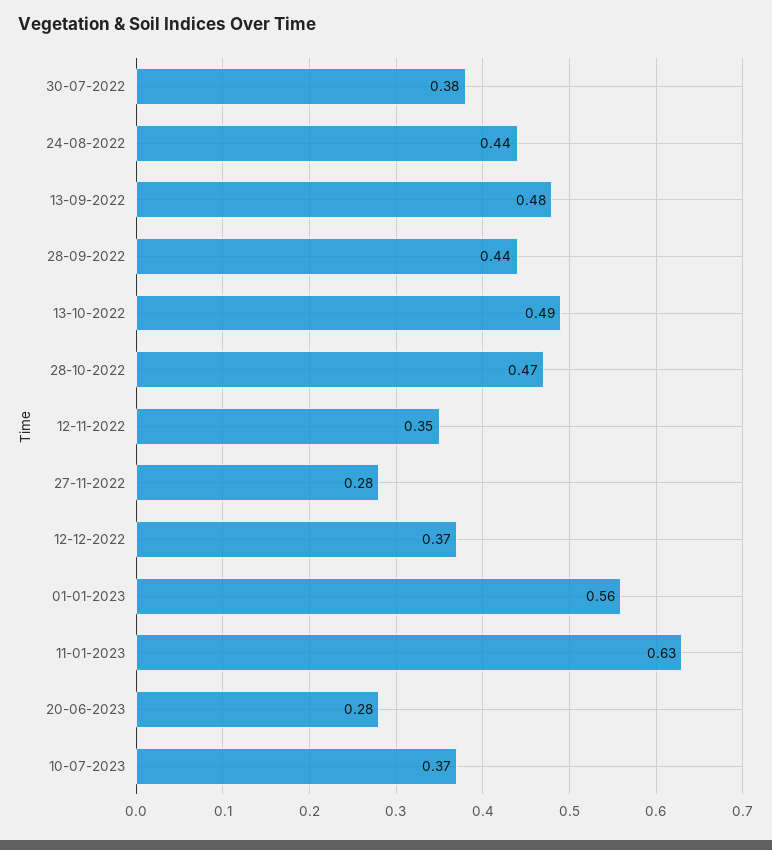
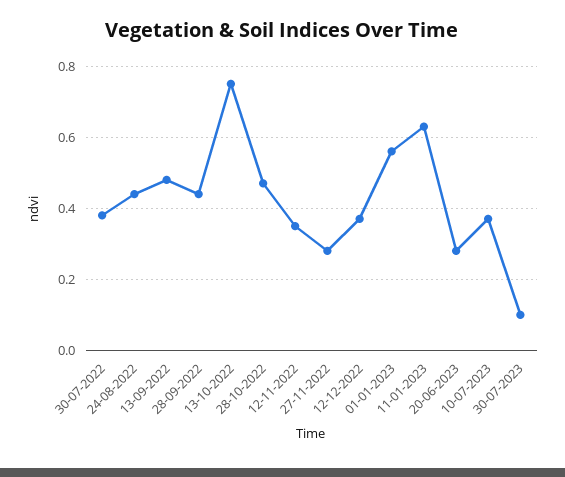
13-10-2022: 0.49 -> 0.75
30-07-2023: none -> 0.1

